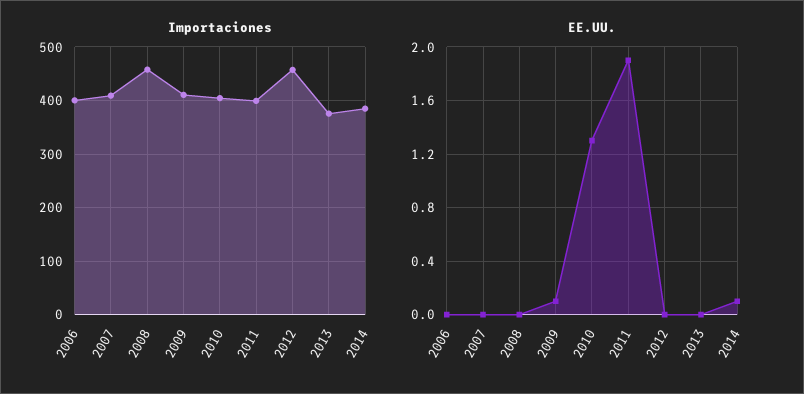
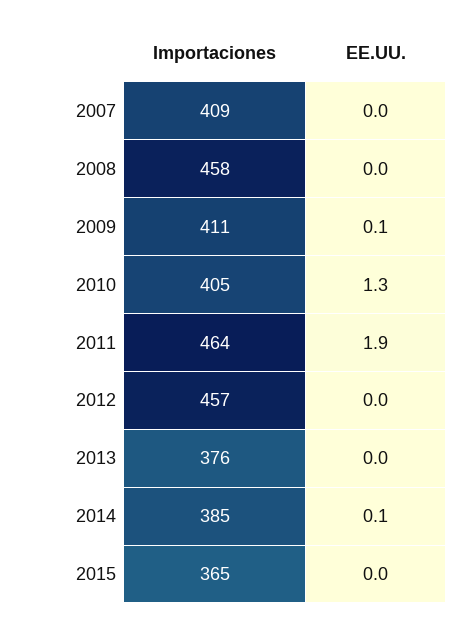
Importaciones, 2006: 400 -> none
Importaciones, 2011: 400 -> 464
EE.UU., 2006: 0 -> none
Importaciones, 2015: none -> 365
EE.UU., 2015: none -> 0

